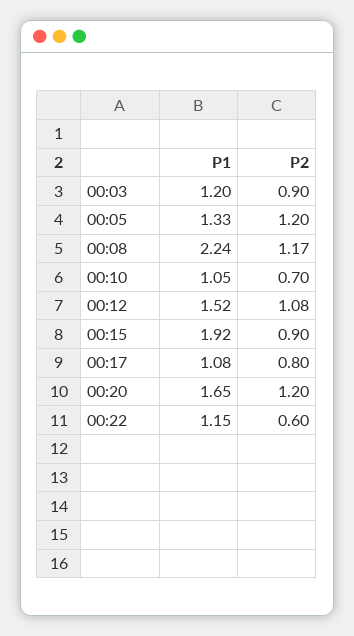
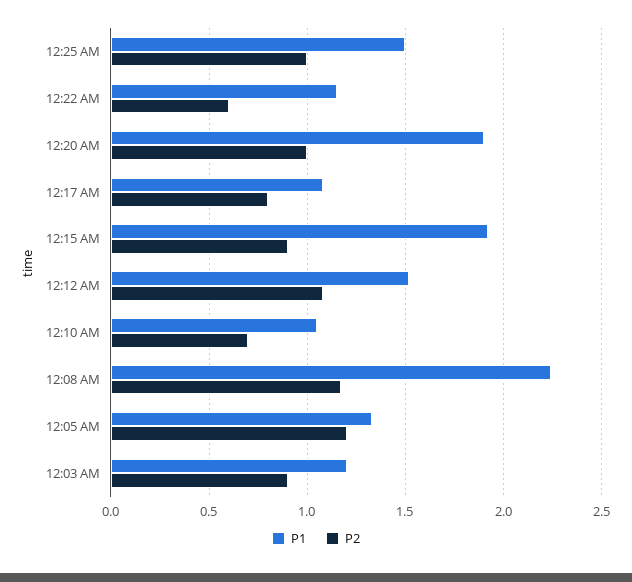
P1, 00:20: 1.65 -> 1.9
P2, 00:20: 1.2 -> 1
P1, 12:25 AM: none -> 1.5
P2, 12:25 AM: none -> 1

